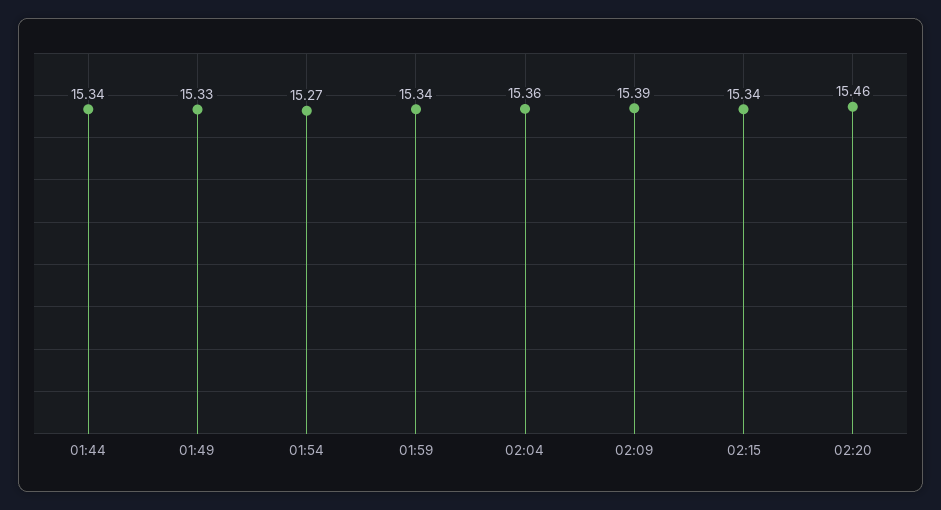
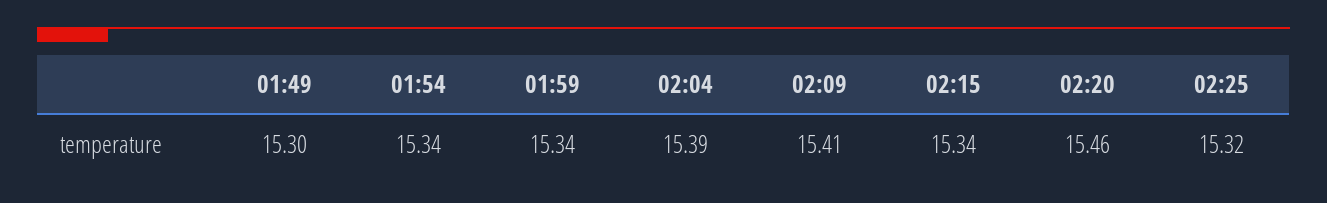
01:44: 15.34 -> none
01:49: 15.33 -> 15.3
01:54: 15.27 -> 15.34
02:04: 15.36 -> 15.39
02:09: 15.39 -> 15.41
02:25: none -> 15.32

